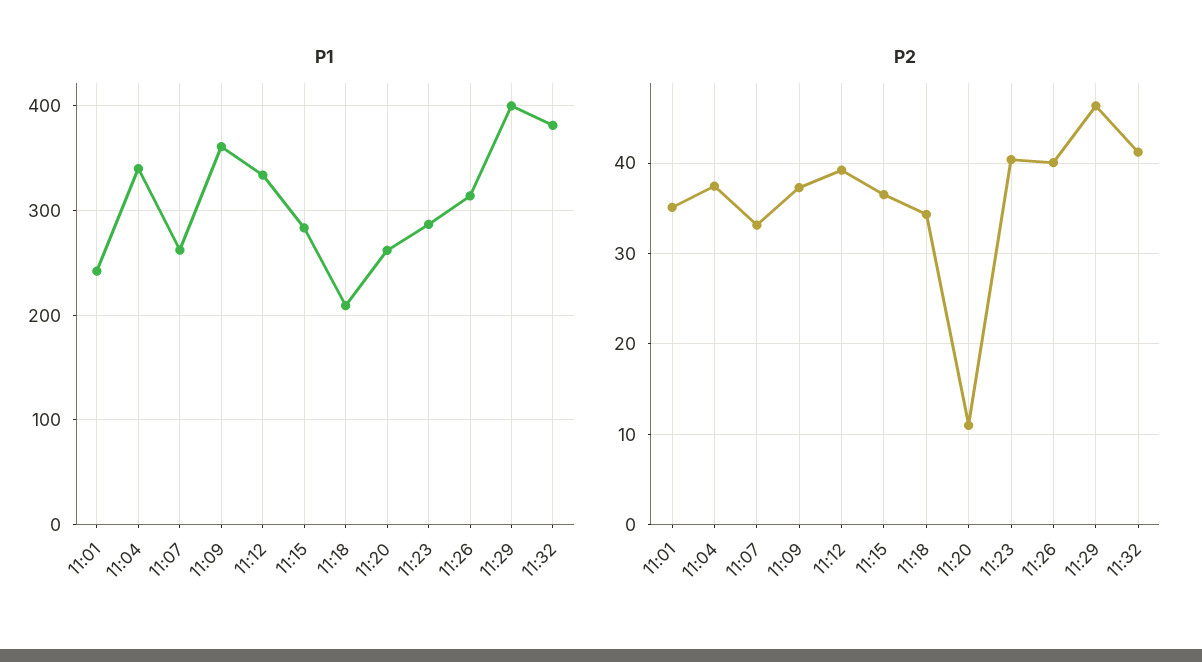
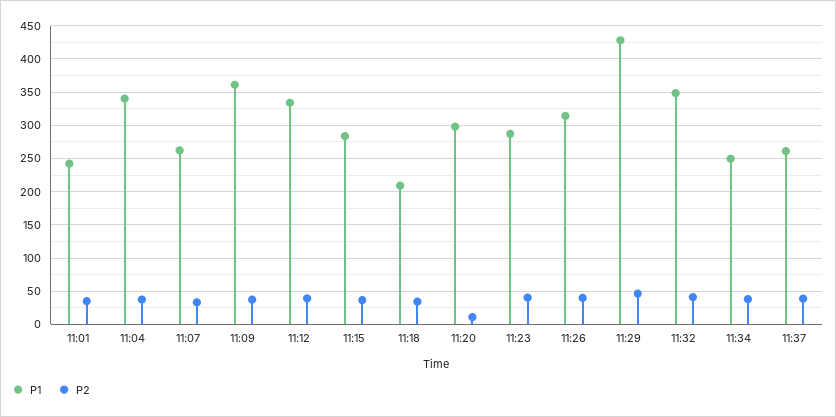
P1, 11:20: 260 -> 300
P1, 11:29: 400 -> 430
P1, 11:32: 380 -> 350
P1, 11:34: none -> 250
P2, 11:34: none -> 40
P1, 11:37: none -> 260
P2, 11:37: none -> 40

